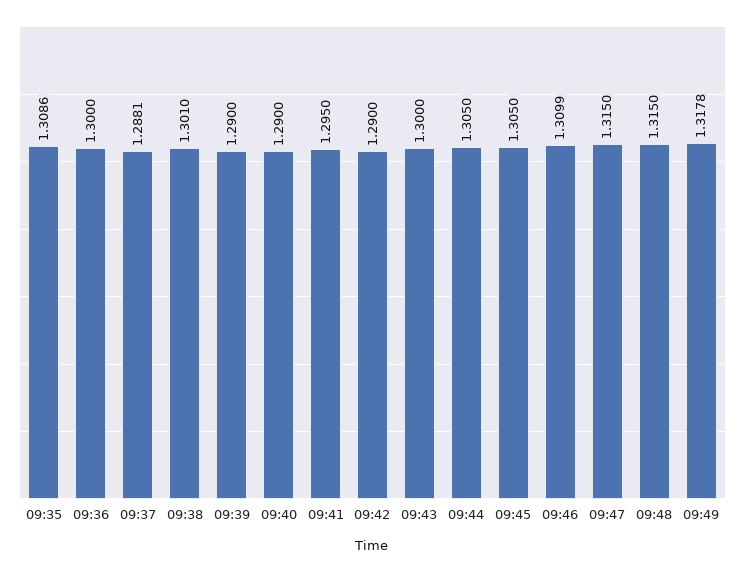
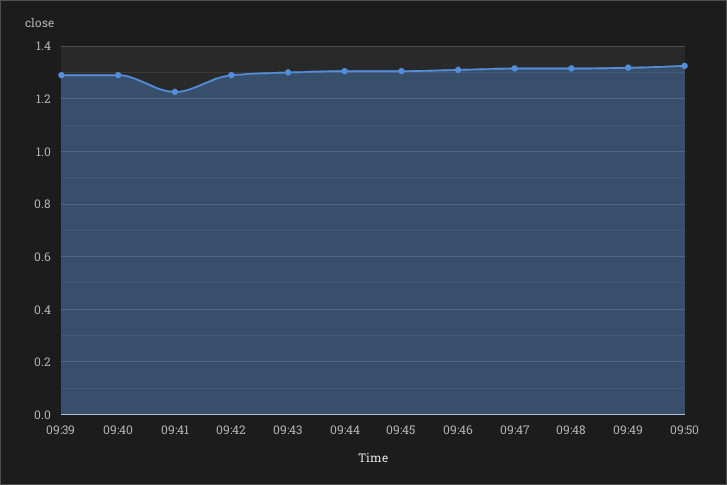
09:35: 1.3086 -> none
09:36: 1.3 -> none
09:37: 1.2881 -> none
09:38: 1.301 -> none
09:41: 1.295 -> 1.225
09:50: none -> 1.325

